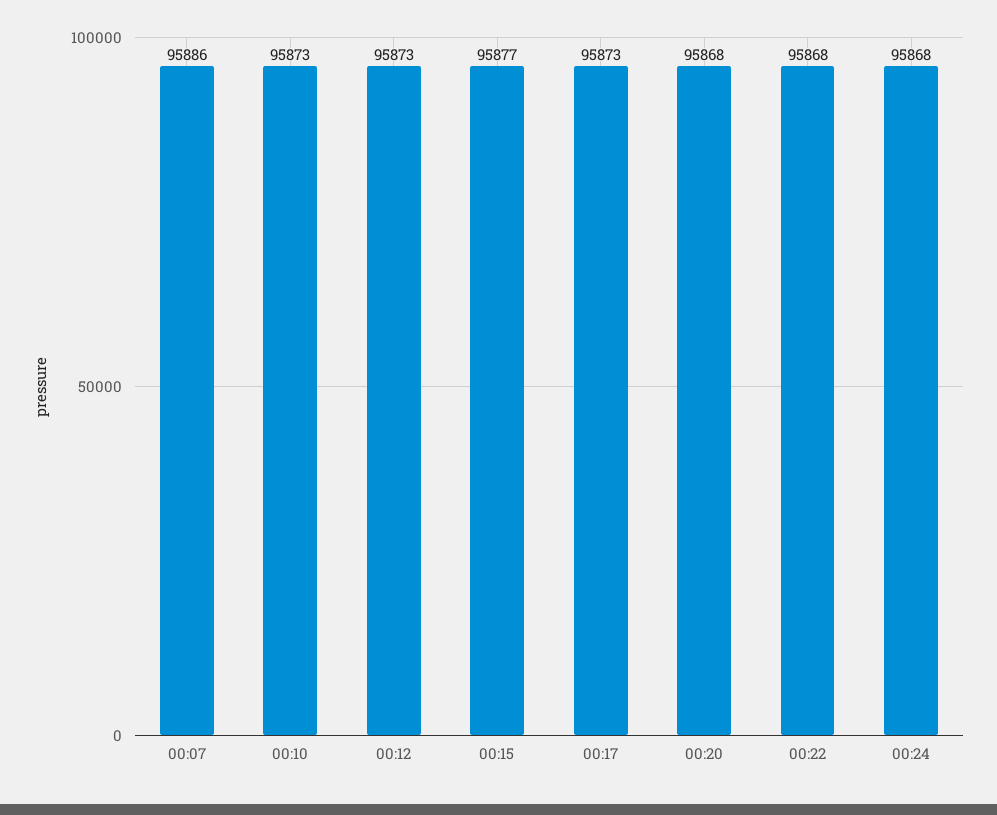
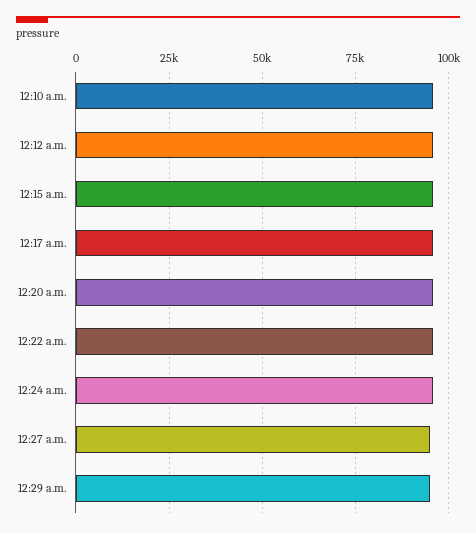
00:07: 95886 -> none
12:27 a.m.: none -> 95000
12:29 a.m.: none -> 95000

